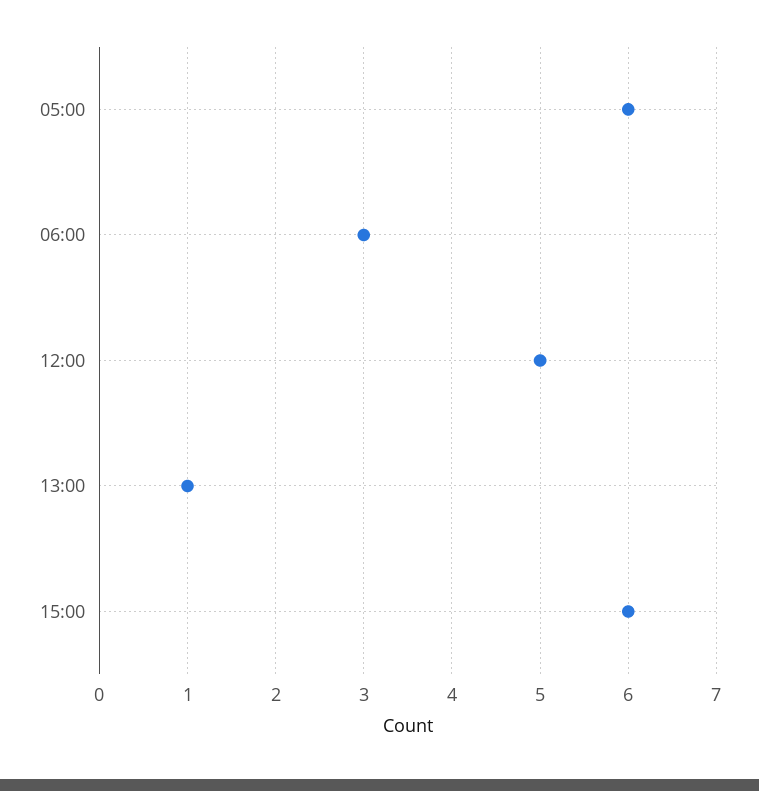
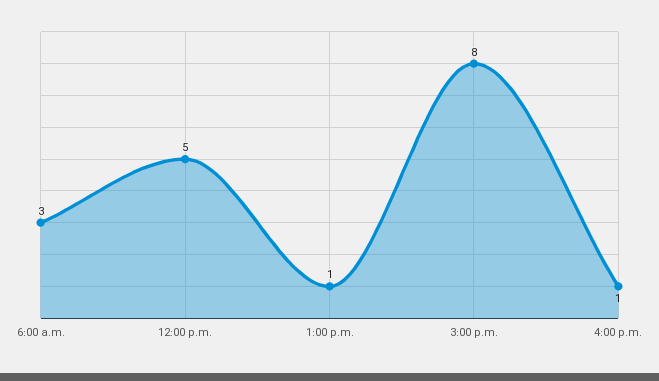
05:00: 6 -> none
15:00: 6 -> 8
4:00 p.m.: none -> 1

